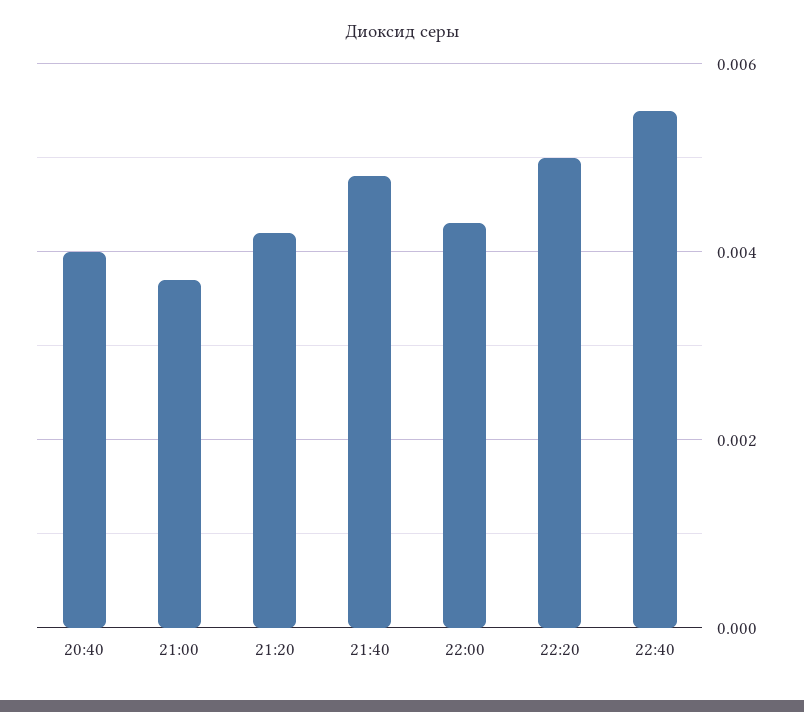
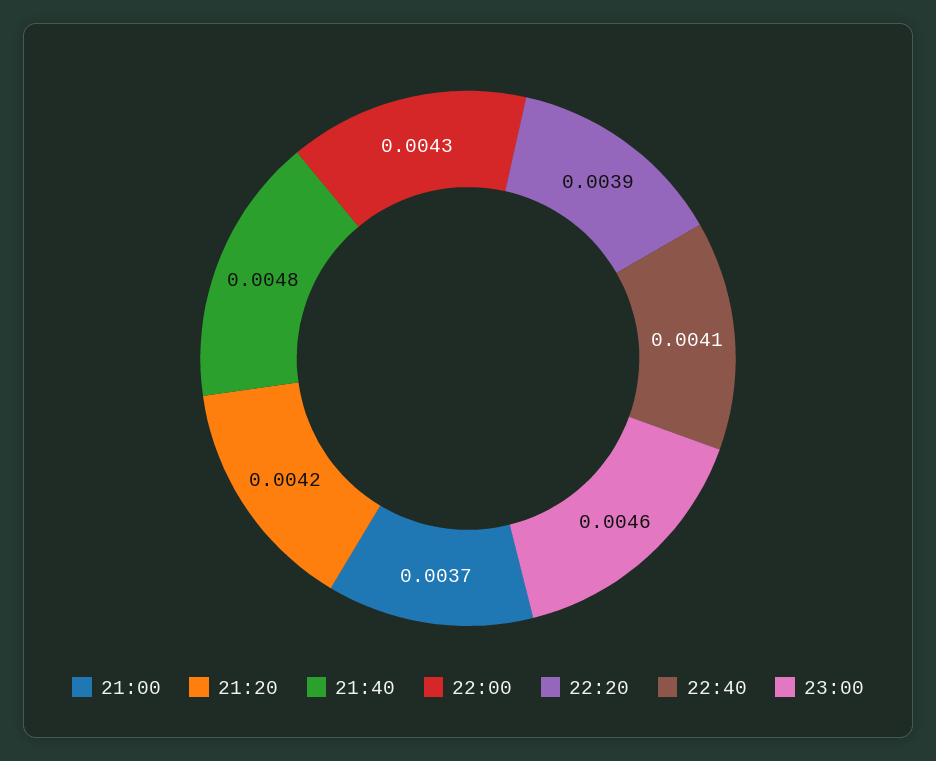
20:40: 0.004 -> none
22:20: 0.005 -> 0.0039
22:40: 0.0055 -> 0.0041
23:00: none -> 0.0046

